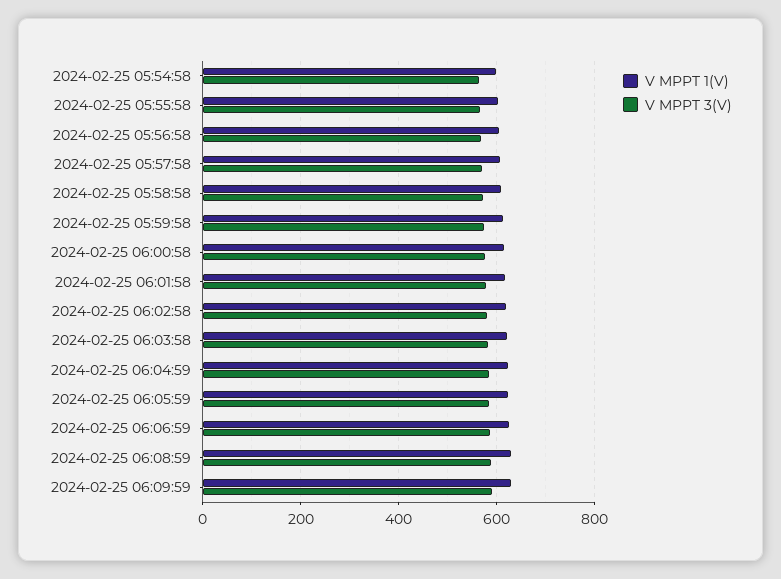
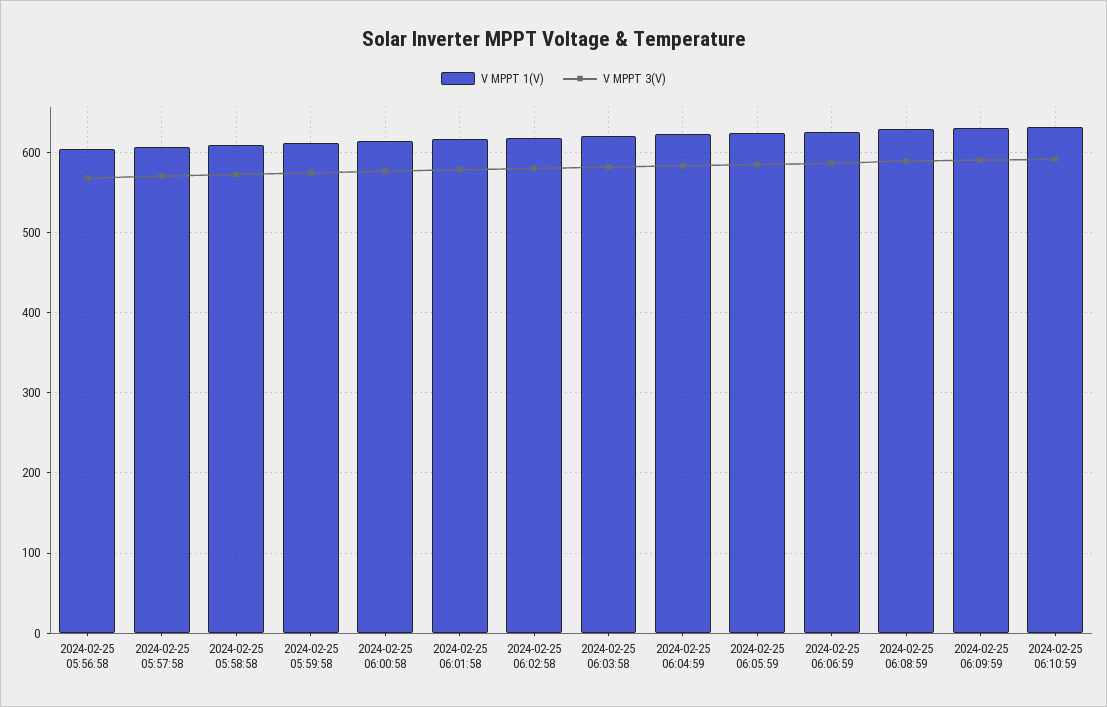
V MPPT 1(V), 2024-02-25 05:54:58: 600 -> none
V MPPT 3(V), 2024-02-25 05:54:58: 560 -> none
V MPPT 1(V), 2024-02-25 05:55:58: 600 -> none
V MPPT 3(V), 2024-02-25 05:55:58: 560 -> none
V MPPT 1(V), 2024-02-25 06:10:59: none -> 630
V MPPT 3(V), 2024-02-25 06:10:59: none -> 590

